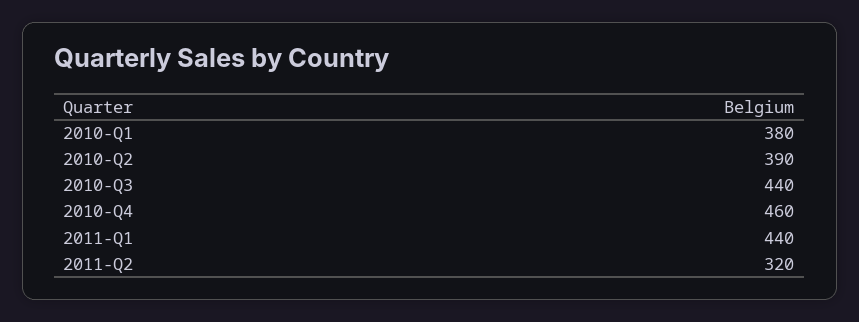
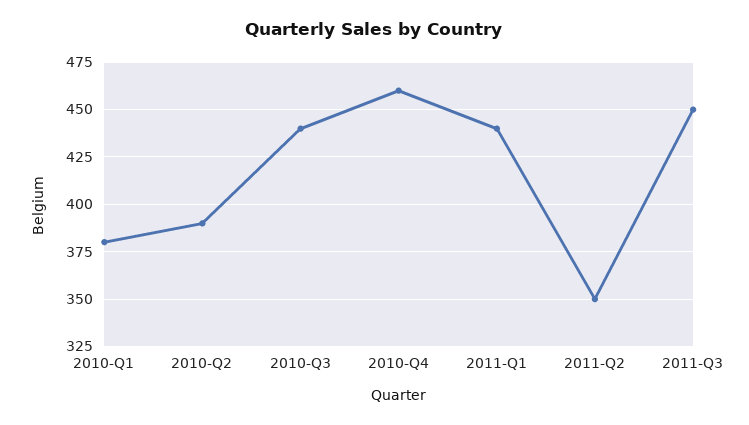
2011-Q2: 320 -> 350
2011-Q3: none -> 450

